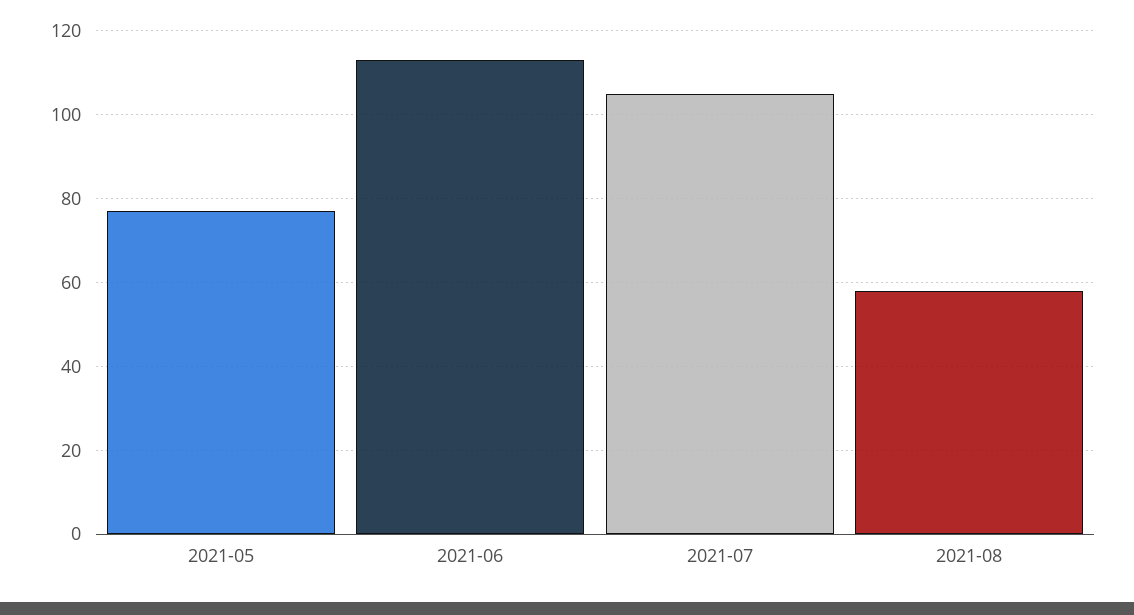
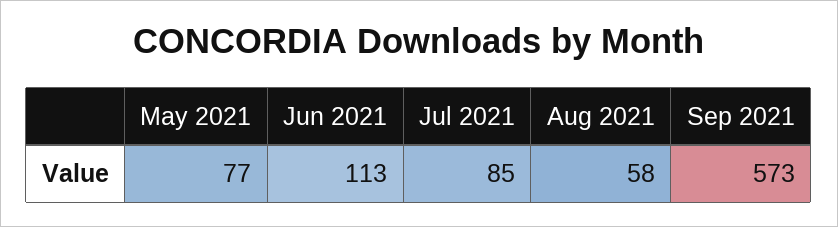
2021-07: 105 -> 85
Sep 2021: none -> 573

